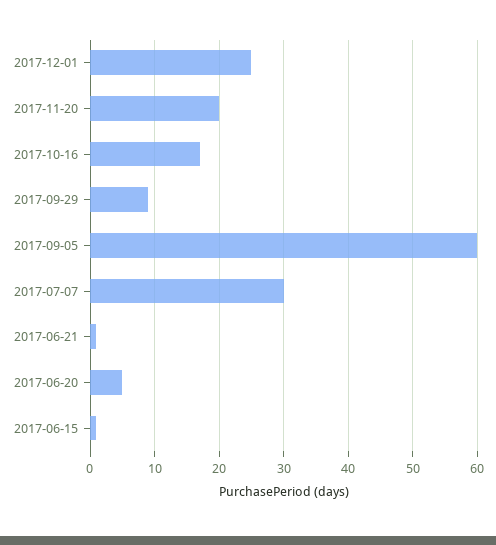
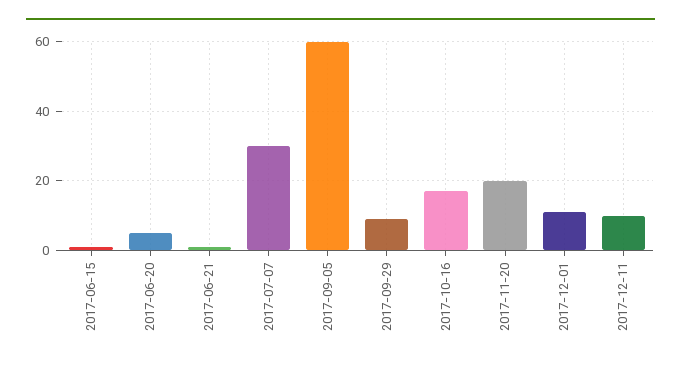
2017-12-01: 25 -> 10
2017-12-11: none -> 10

